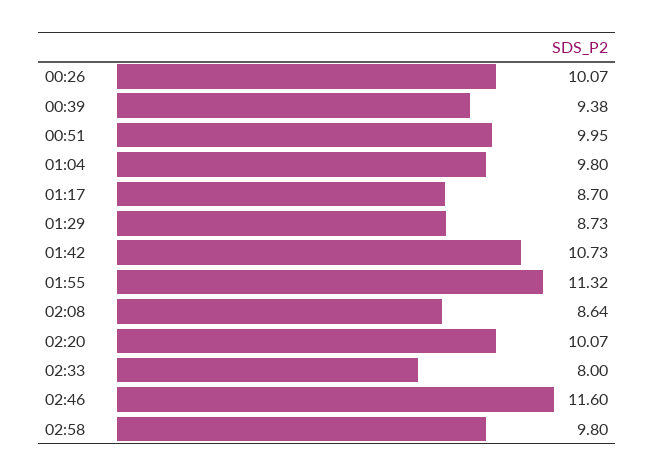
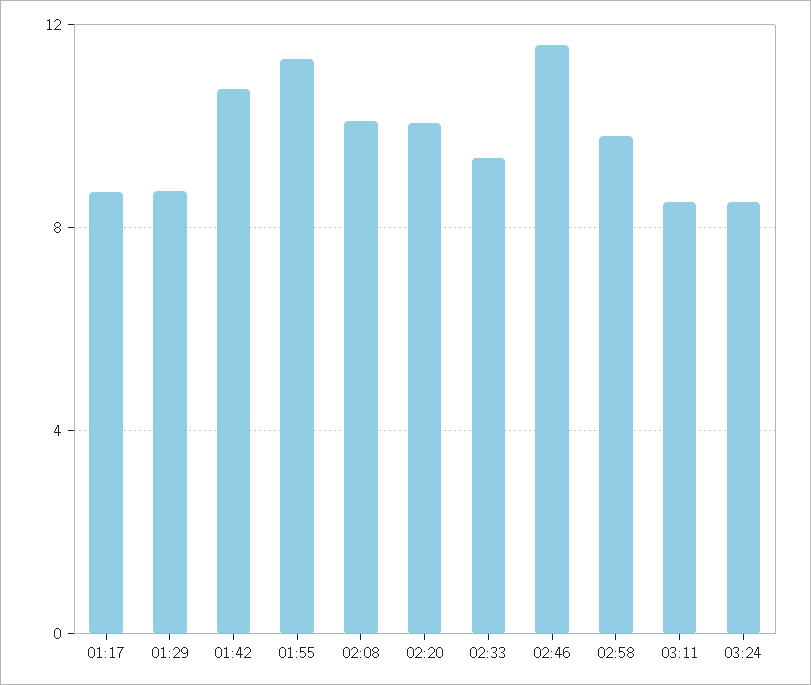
00:26: 10.07 -> none
00:39: 9.38 -> none
00:51: 9.95 -> none
01:04: 9.8 -> none
02:08: 8.64 -> 10
02:33: 8 -> 9.5
03:11: none -> 8.5
03:24: none -> 8.5

